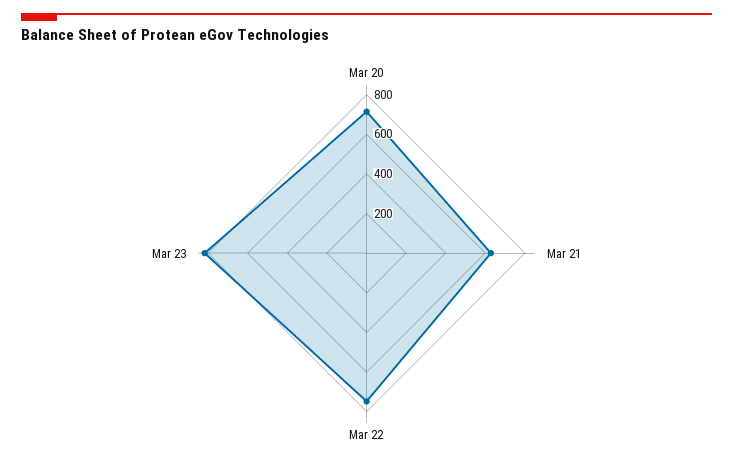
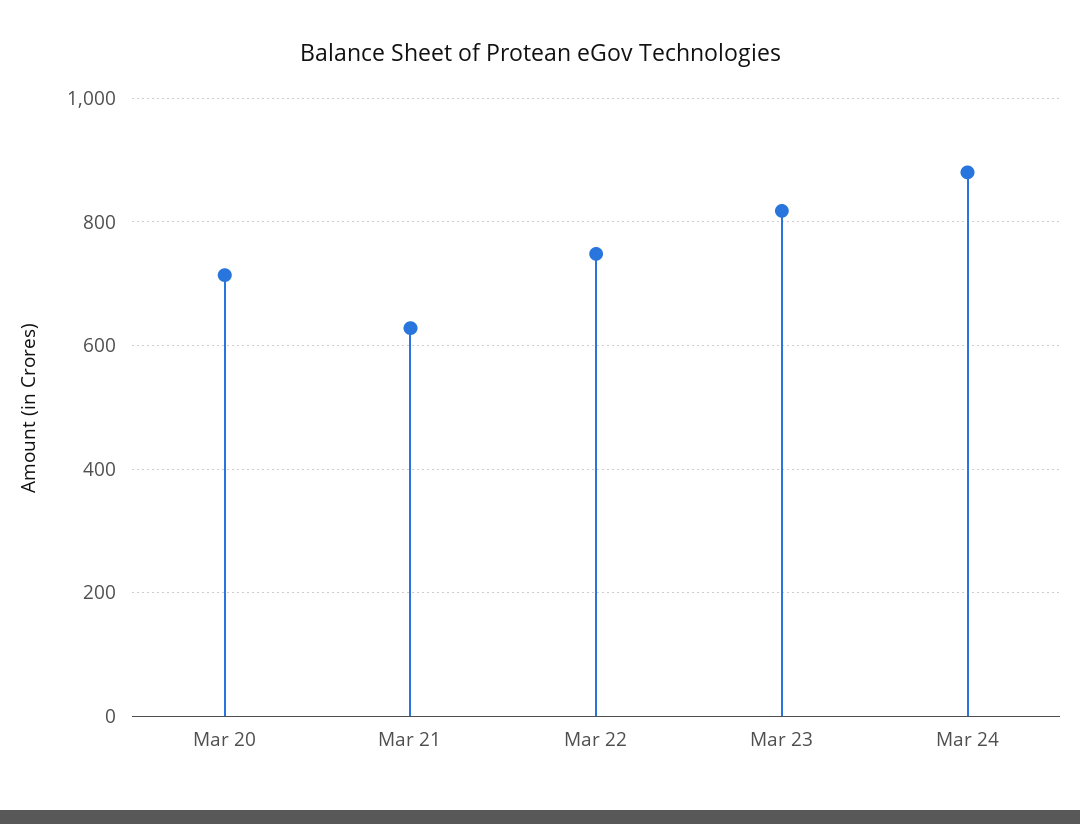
Mar 24: none -> 880

